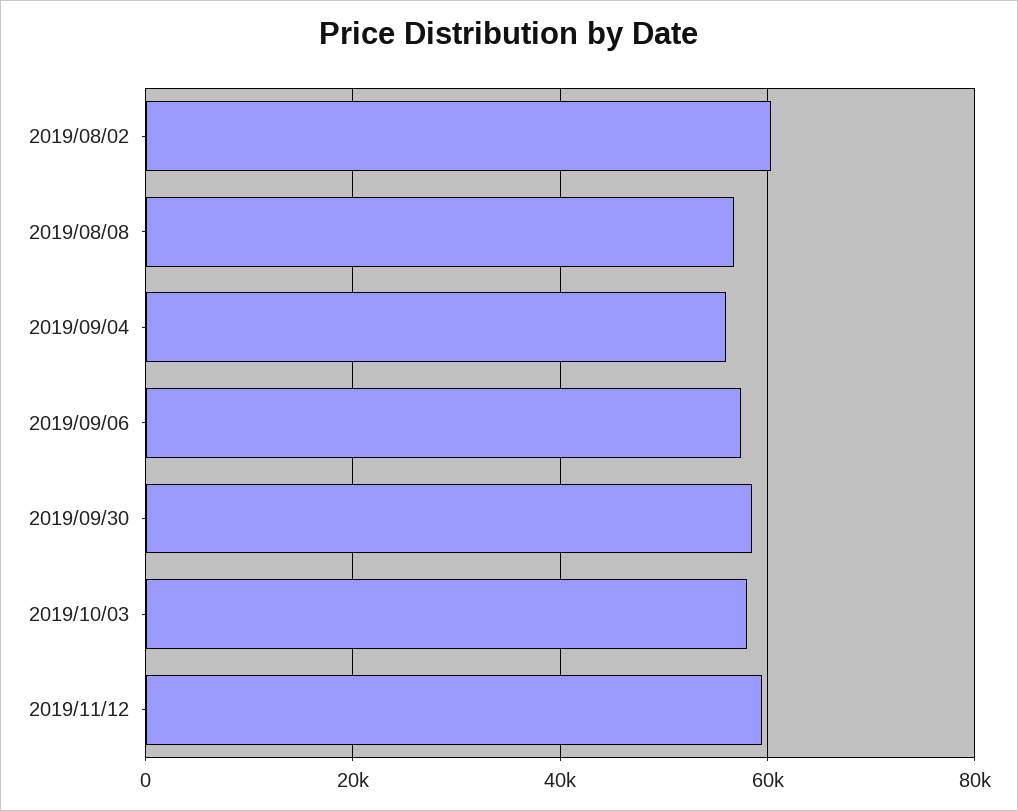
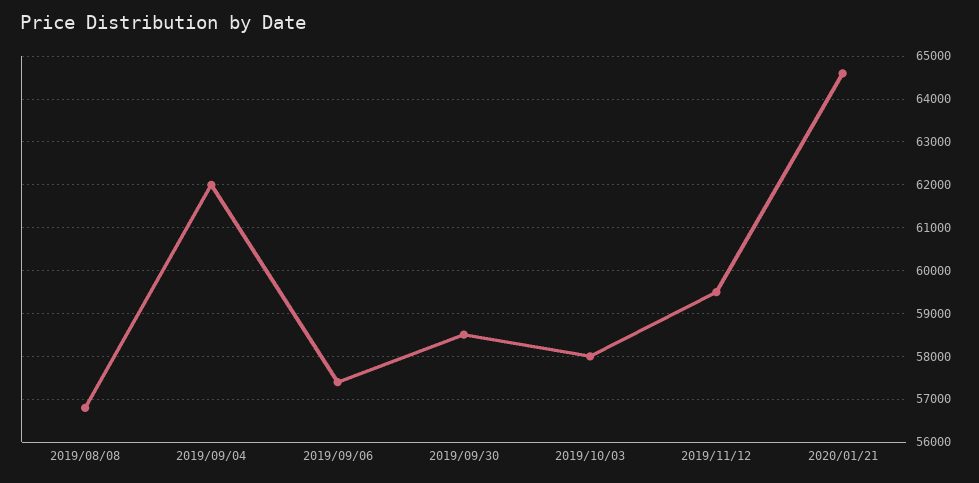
2019/08/02: 60000 -> none
2019/09/04: 56000 -> 62000
2020/01/21: none -> 64600

